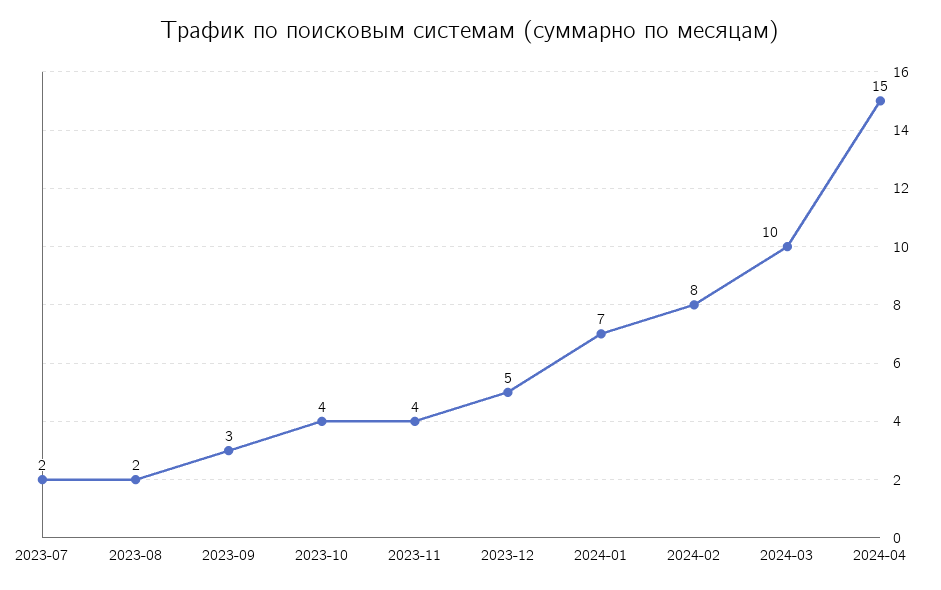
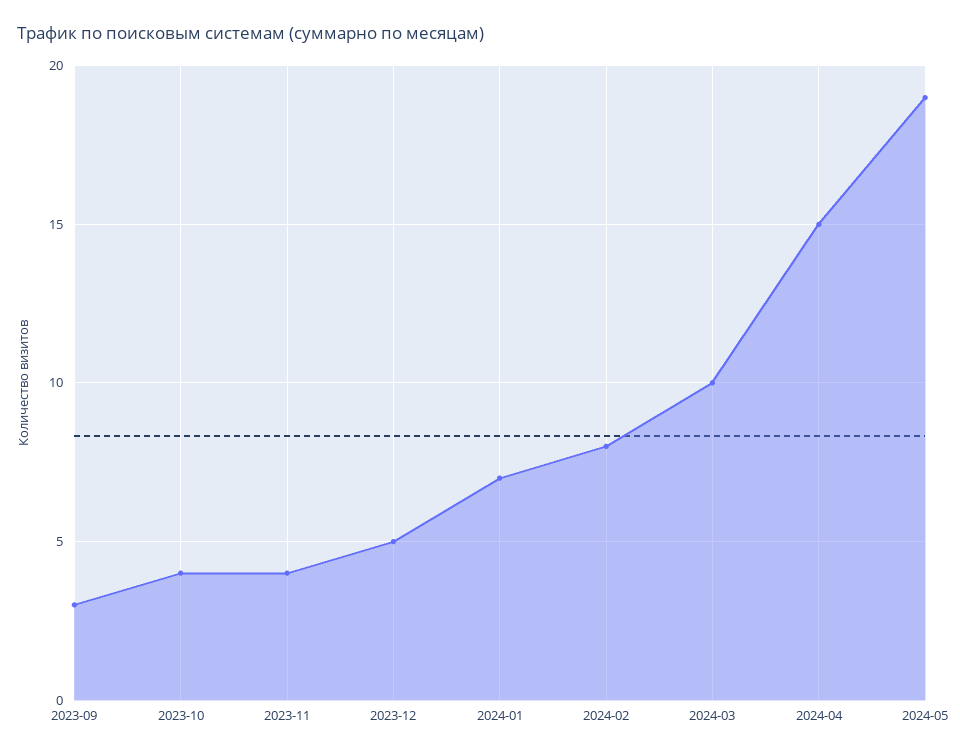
2023-07: 2 -> none
2023-08: 2 -> none
2024-05: none -> 19

